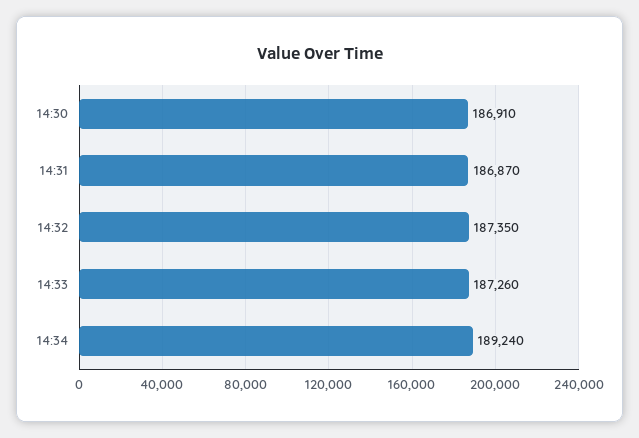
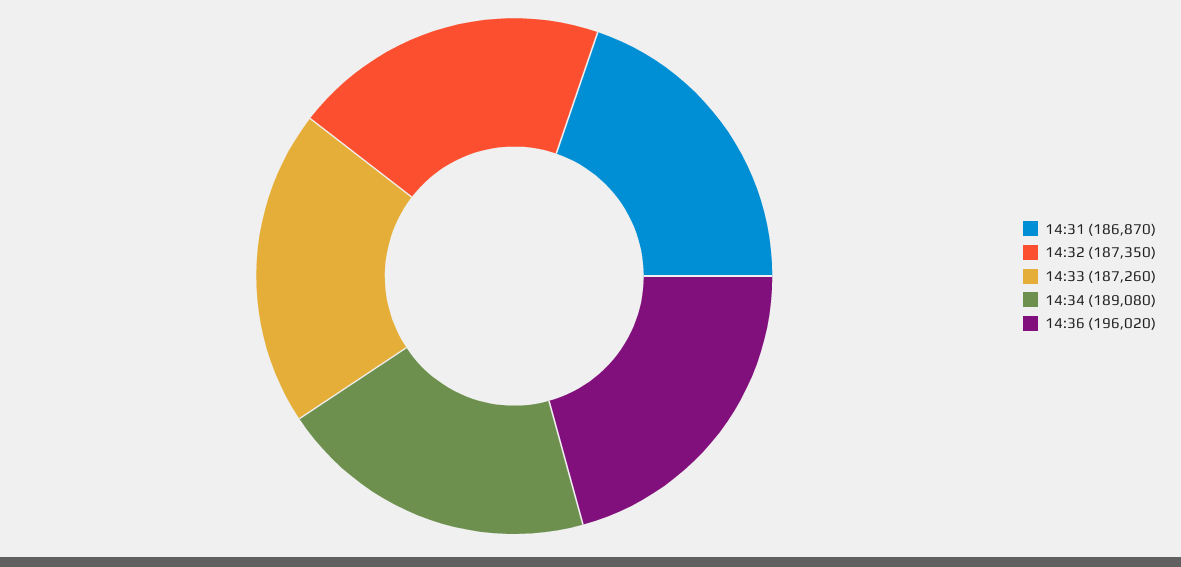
14:30: 186910 -> none
14:34: 189240 -> 189080
14:36: none -> 196020

